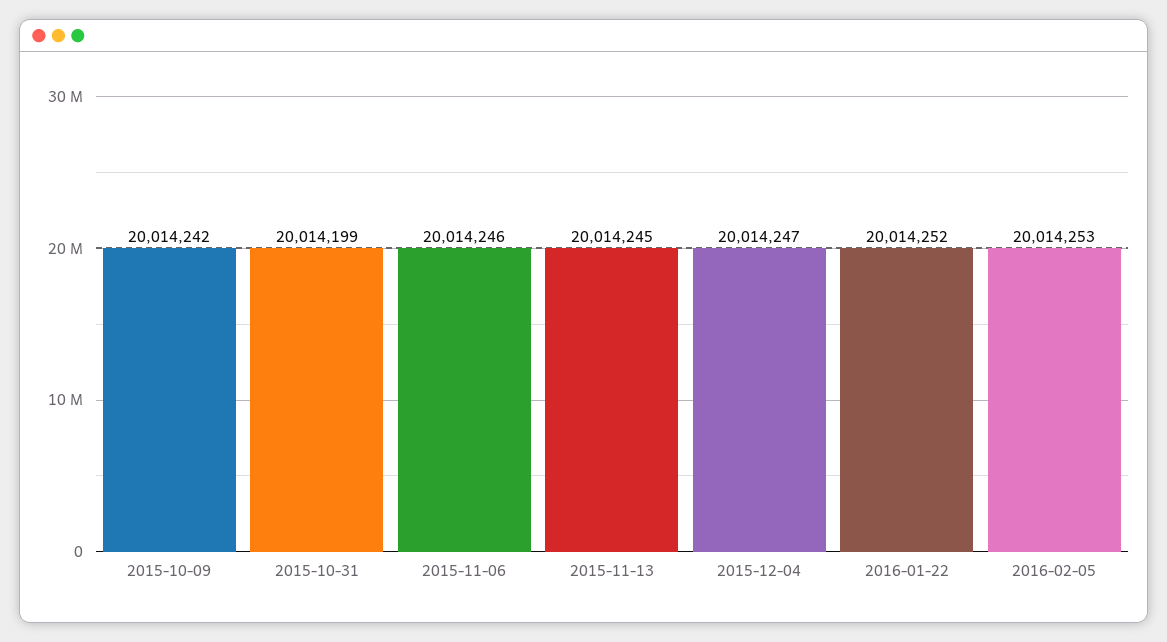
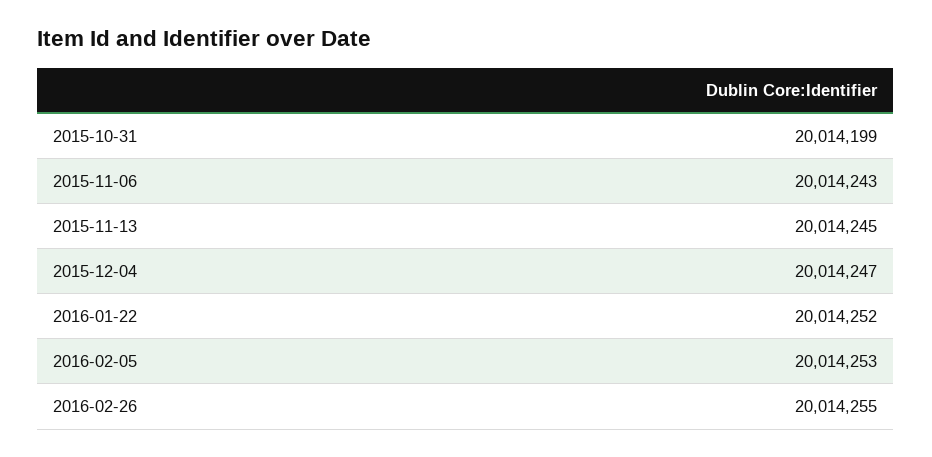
2015-10-09: 20014242 -> none
2015-11-06: 20014246 -> 20014243
2016-02-26: none -> 20014255

